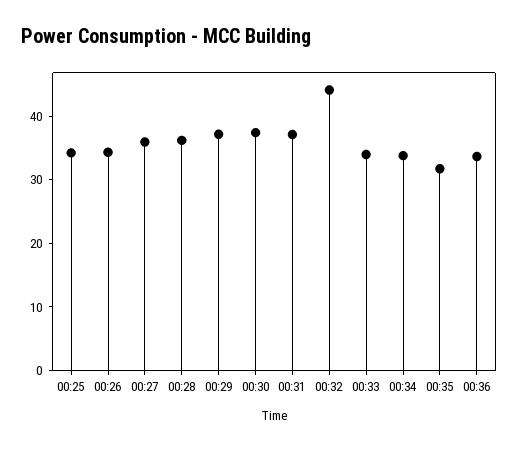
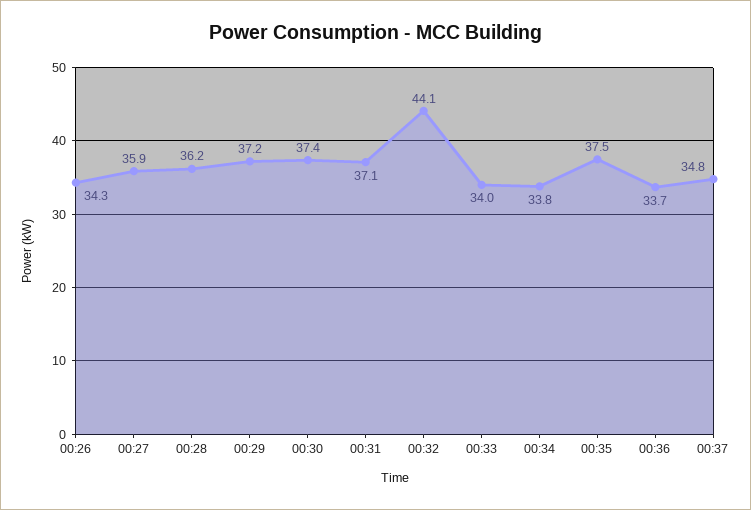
00:25: 34 -> none
00:35: 32 -> 37.5
00:37: none -> 34.8

